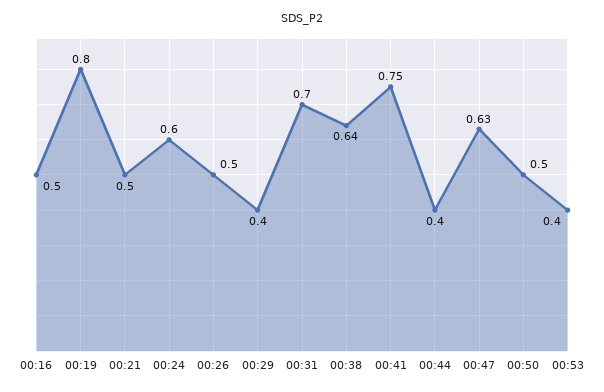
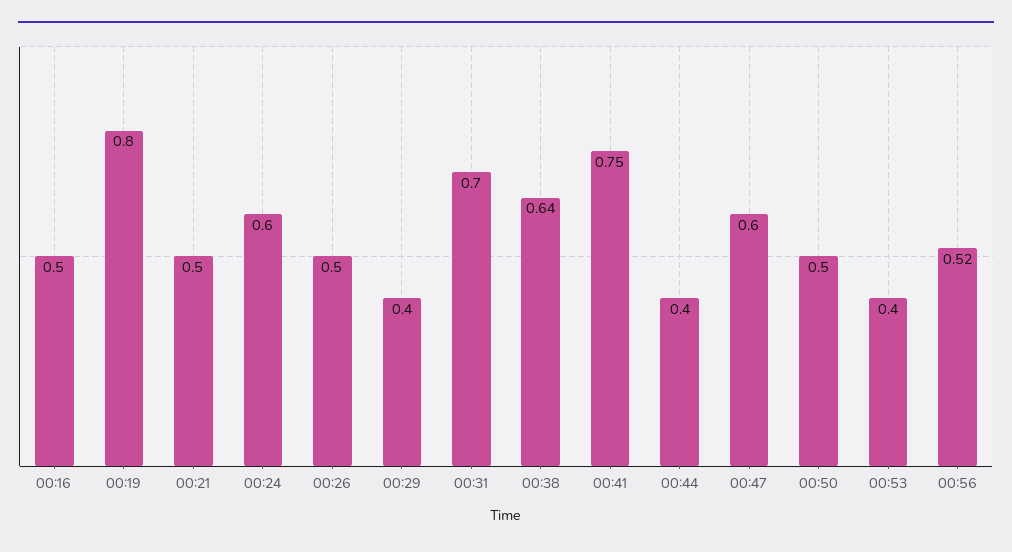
00:47: 0.63 -> 0.6
00:56: none -> 0.52

